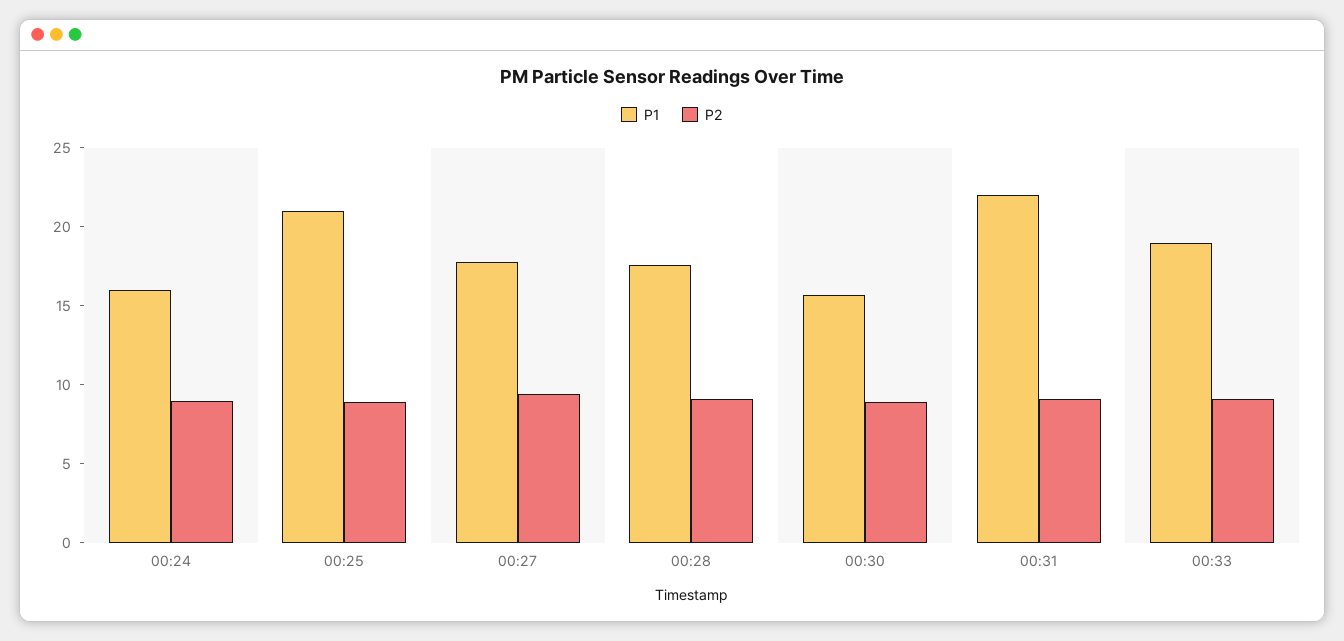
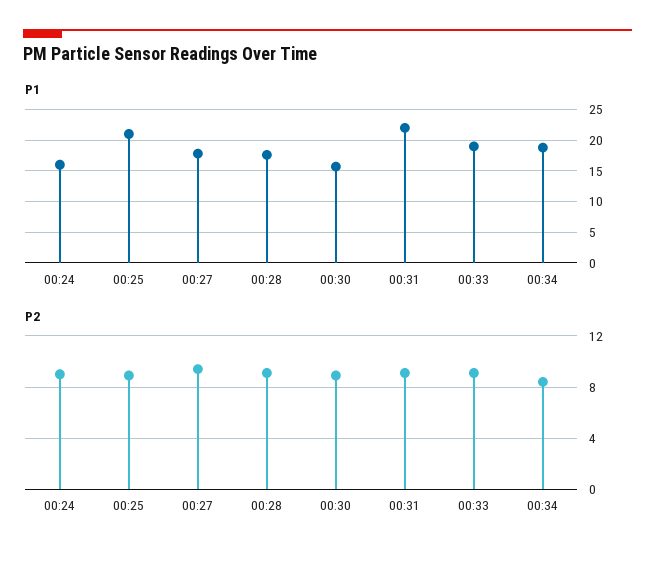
P1, 00:34: none -> 19
P2, 00:34: none -> 8.5

